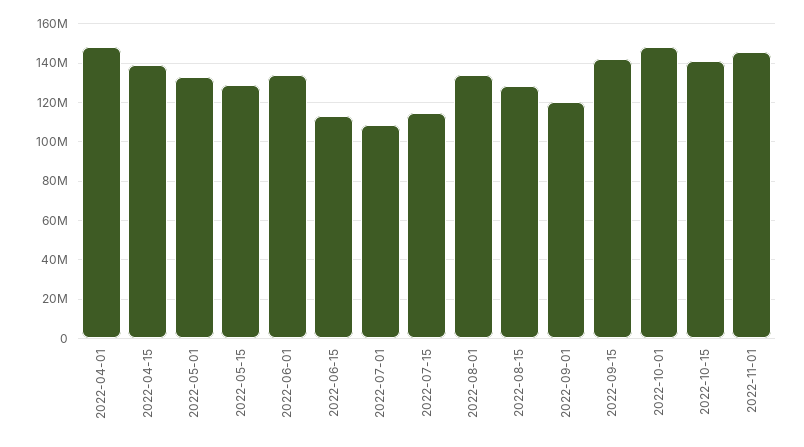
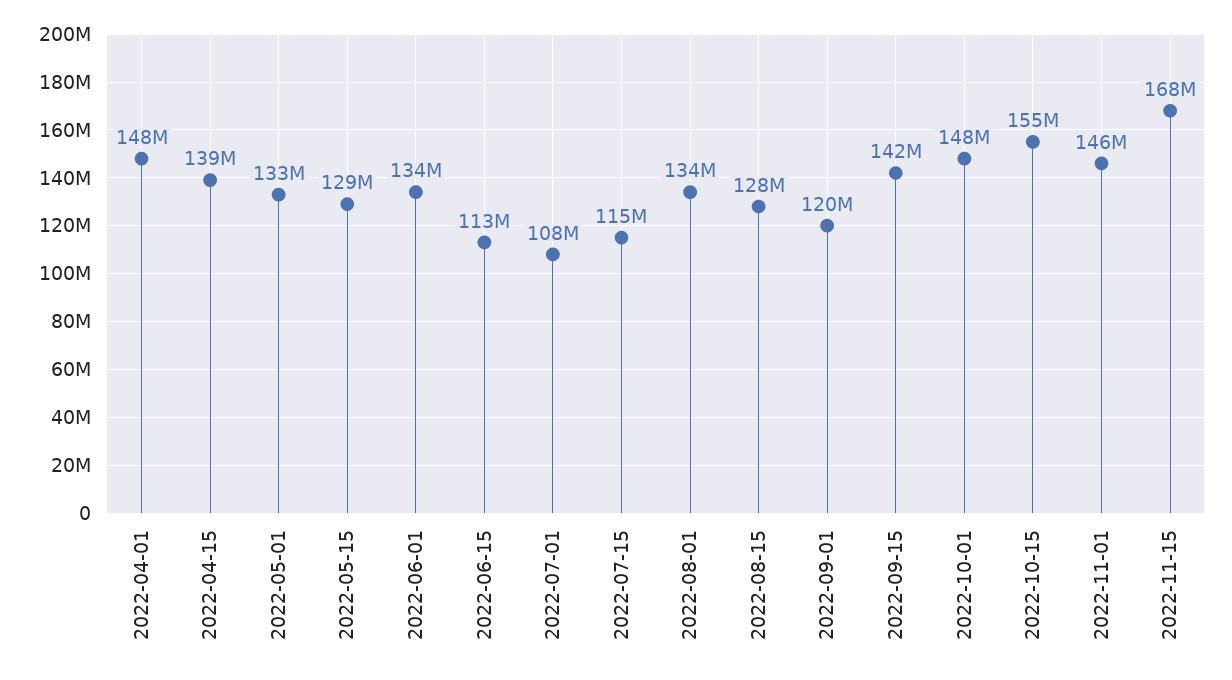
2022-10-15: 140000000 -> 155000000
2022-11-15: none -> 168000000

